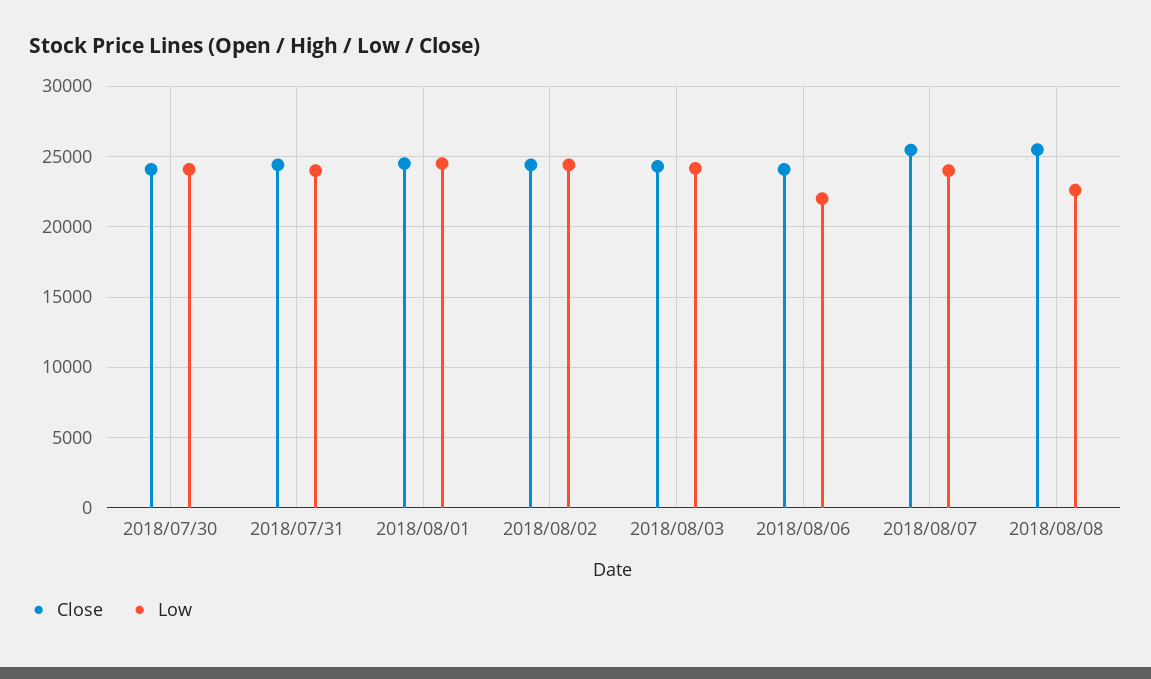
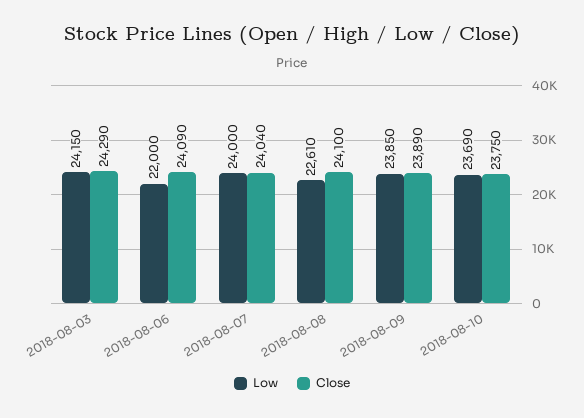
Close, 2018/07/30: 24000 -> none
Low, 2018/07/30: 24000 -> none
Close, 2018/07/31: 24500 -> none
Low, 2018/07/31: 24000 -> none
Close, 2018/08/01: 24500 -> none
Low, 2018/08/01: 24500 -> none
Close, 2018/08/02: 24500 -> none
Low, 2018/08/02: 24500 -> none
Close, 2018/08/07: 25500 -> 24040
Close, 2018/08/08: 25500 -> 24100
Low, 2018-08-09: none -> 23850
Close, 2018-08-09: none -> 23890
Low, 2018-08-10: none -> 23690
Close, 2018-08-10: none -> 23750

